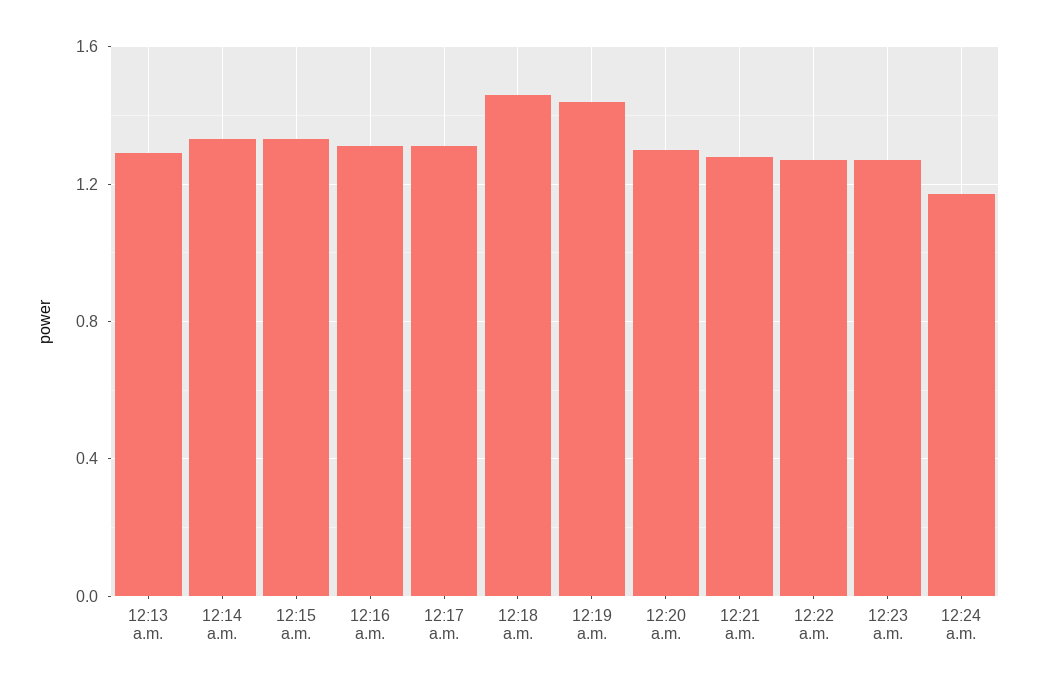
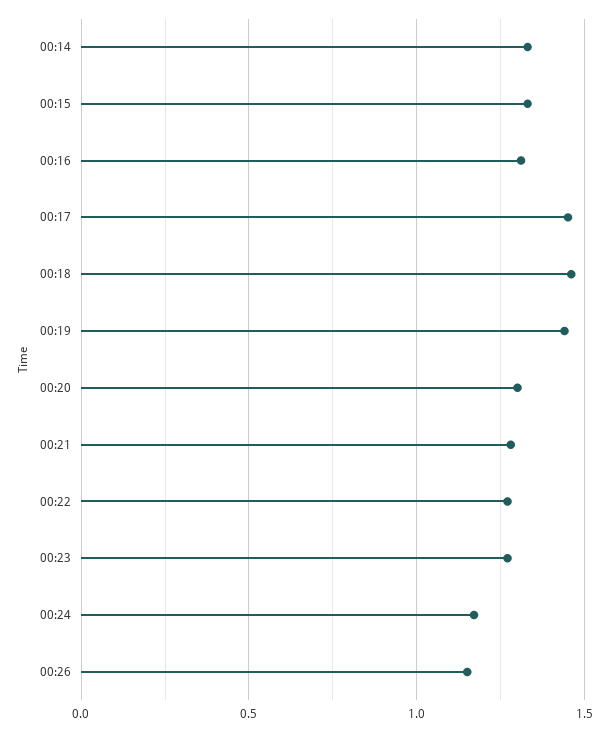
12:13 a.m.: 1.3 -> none
12:17 a.m.: 1.3 -> 1.45
00:26: none -> 1.15

